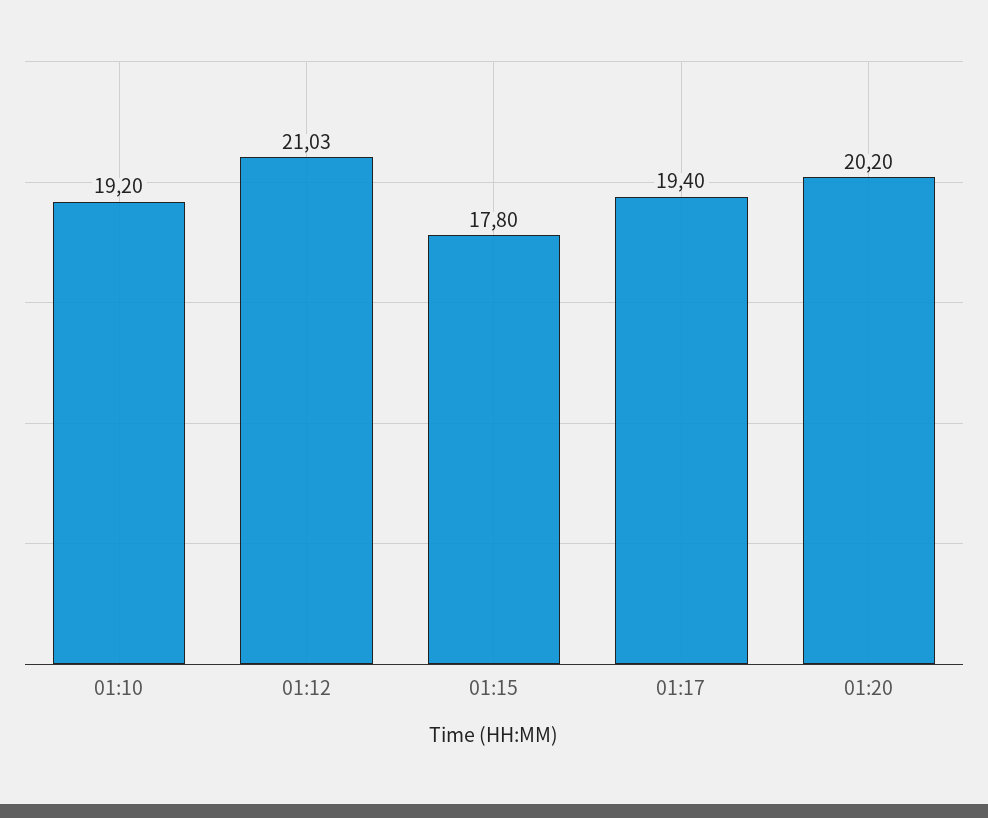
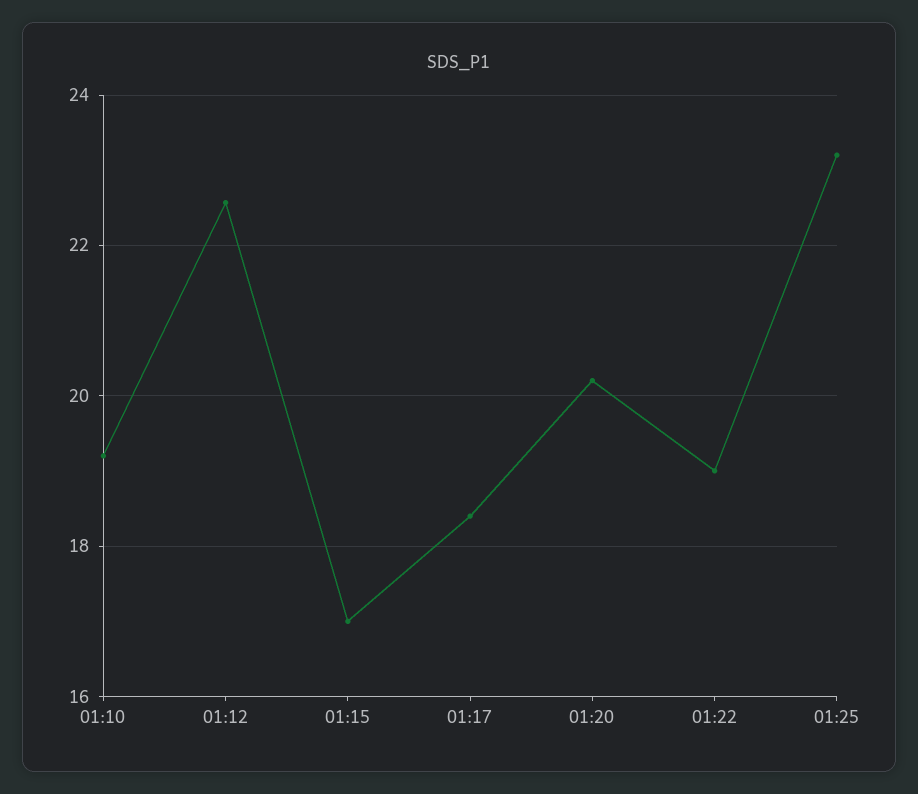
01:12: 21.03 -> 22.6
01:15: 17.8 -> 17
01:17: 19.4 -> 18.4
01:22: none -> 19
01:25: none -> 23.2

